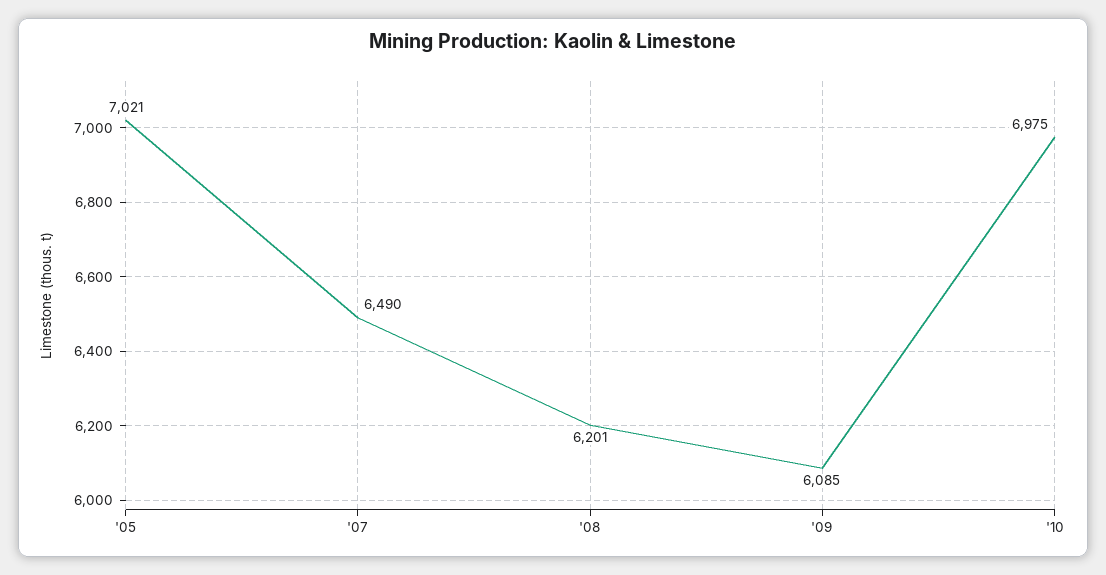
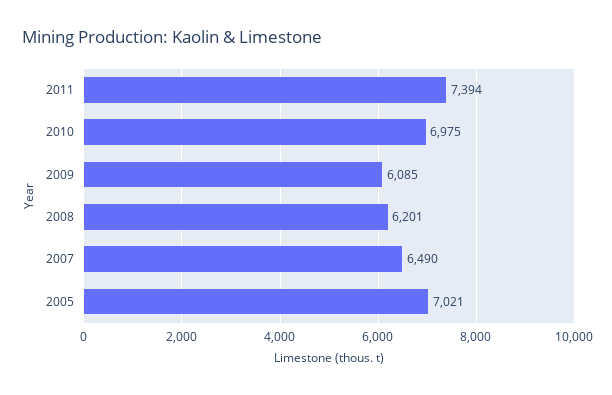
2011: none -> 7394

